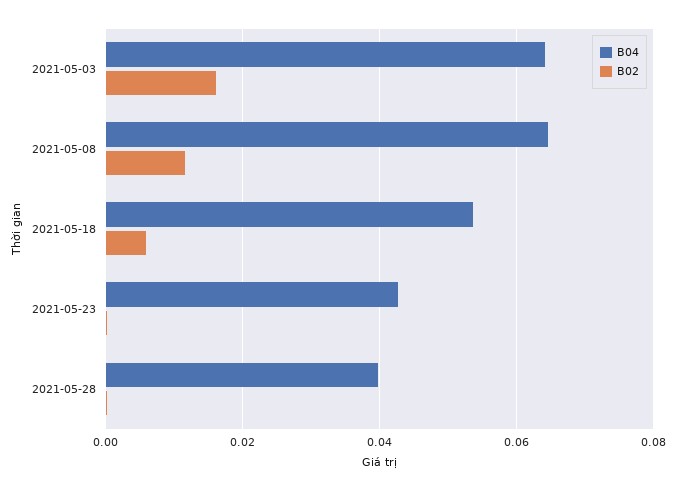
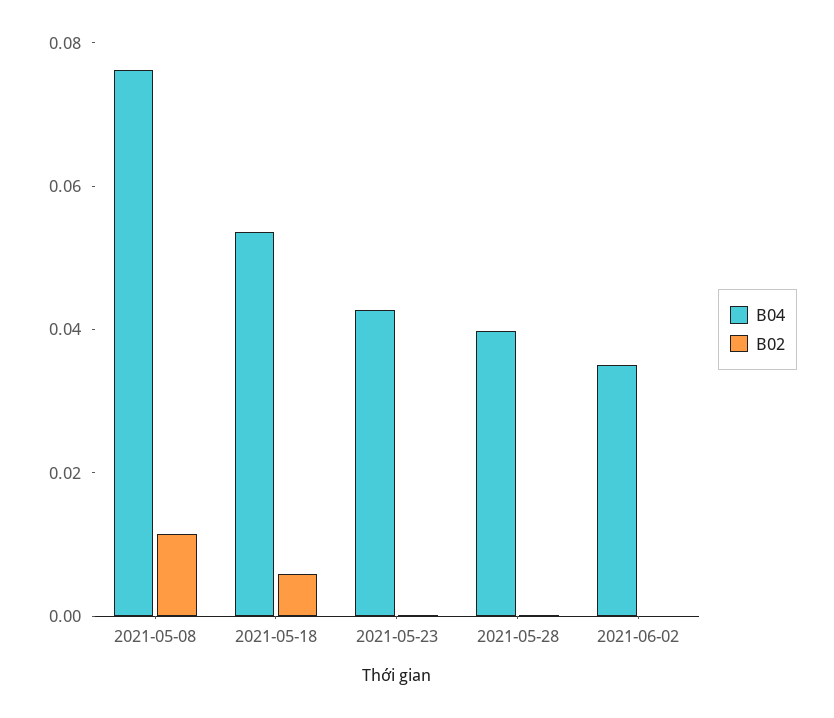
B04, 2021-05-03: 0.064 -> none
B02, 2021-05-03: 0.016 -> none
B04, 2021-05-08: 0.064 -> 0.075
B04, 2021-06-02: none -> 0.035
B02, 2021-06-02: none -> 0

